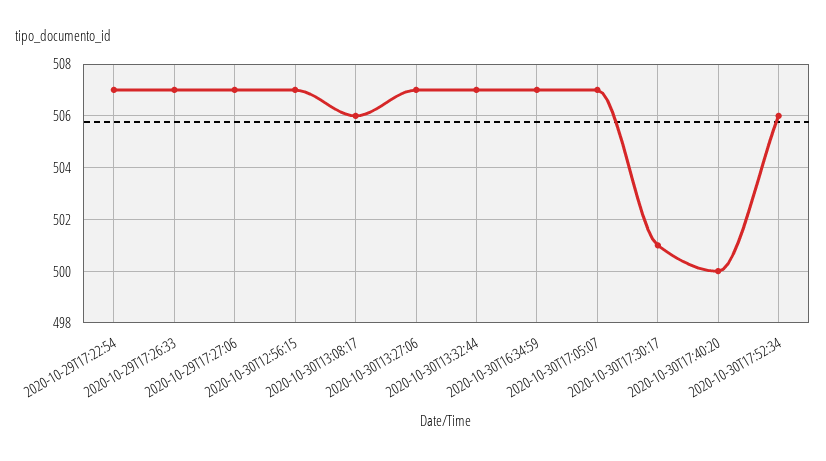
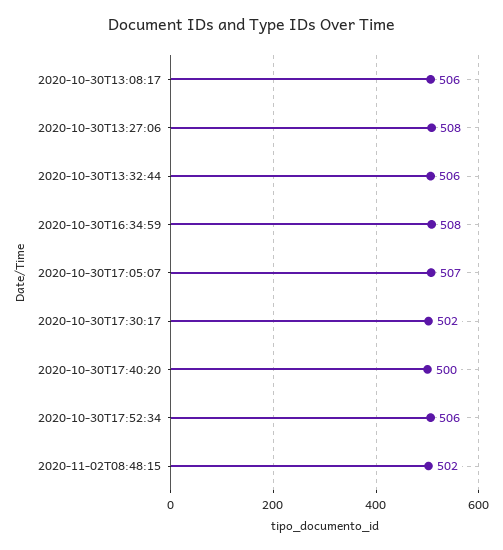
2020-10-29T17:22:54: 507 -> none
2020-10-29T17:26:33: 507 -> none
2020-10-29T17:27:06: 507 -> none
2020-10-30T12:56:15: 507 -> none
2020-10-30T13:27:06: 507 -> 508
2020-10-30T13:32:44: 507 -> 506
2020-10-30T16:34:59: 507 -> 508
2020-10-30T17:30:17: 501 -> 502
2020-11-02T08:48:15: none -> 502

